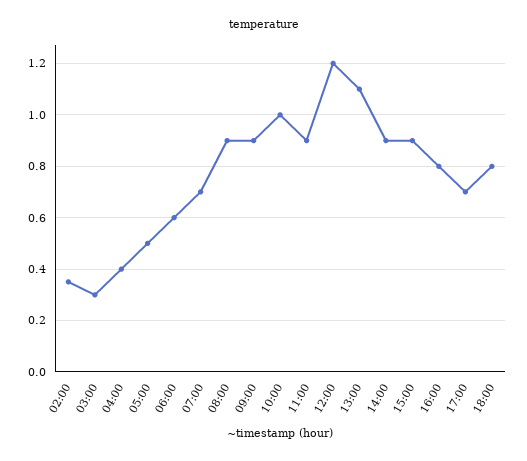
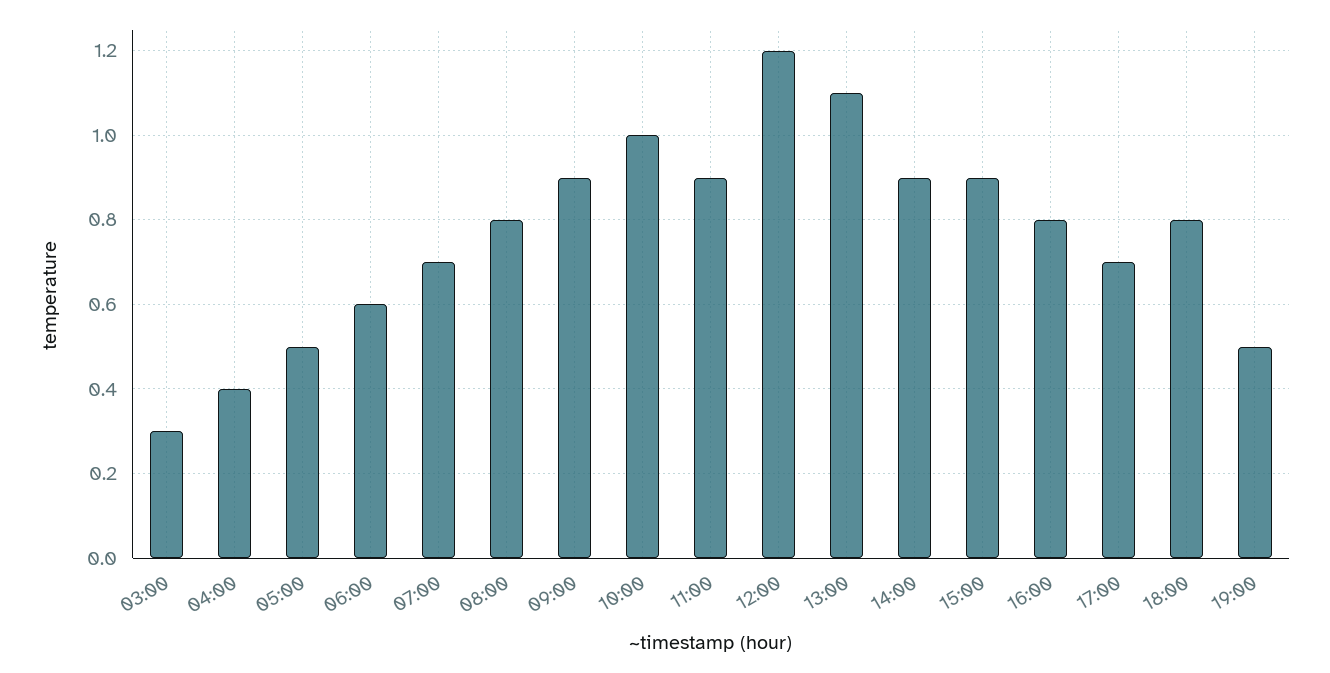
02:00: 0.35 -> none
08:00: 0.9 -> 0.8
19:00: none -> 0.5

